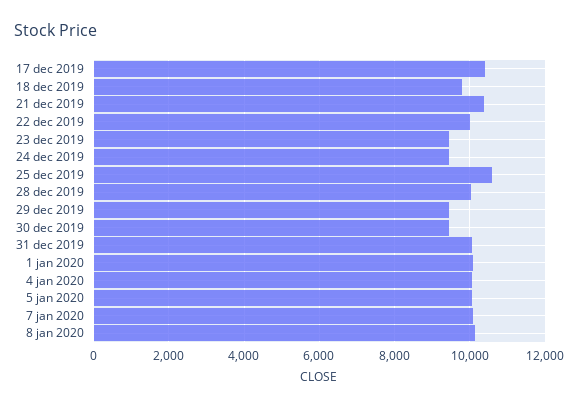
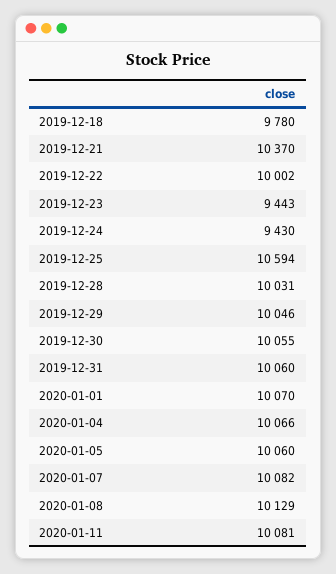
17 dec 2019: 10400 -> none
29 dec 2019: 9400 -> 10046
30 dec 2019: 9400 -> 10055
2020-01-11: none -> 10081

